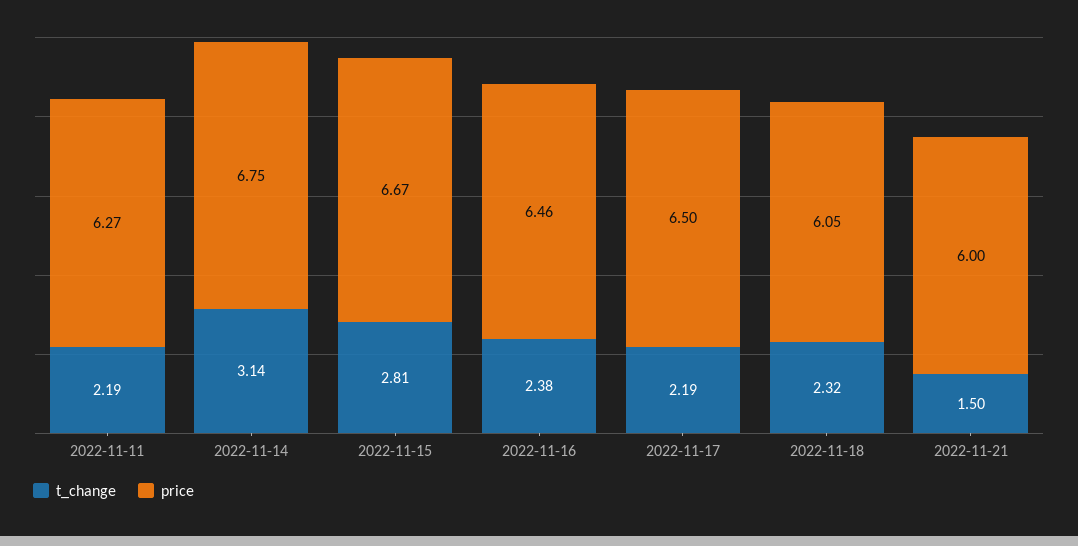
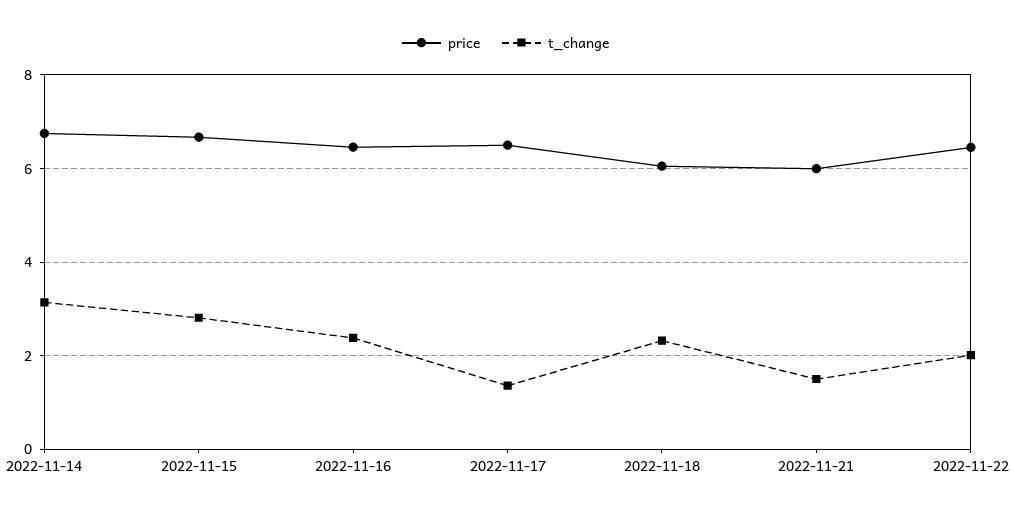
t_change, 2022-11-11: 2.19 -> none
price, 2022-11-11: 6.27 -> none
t_change, 2022-11-17: 2.19 -> 1.4
price, 2022-11-22: none -> 6.4
t_change, 2022-11-22: none -> 2

